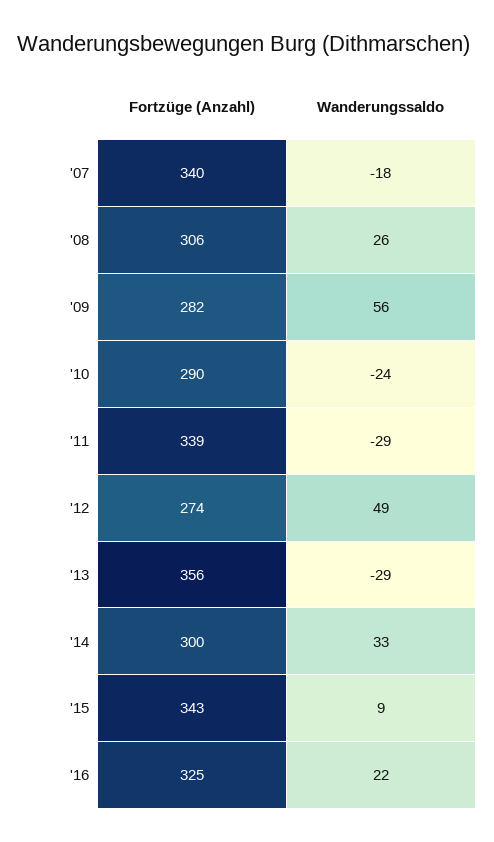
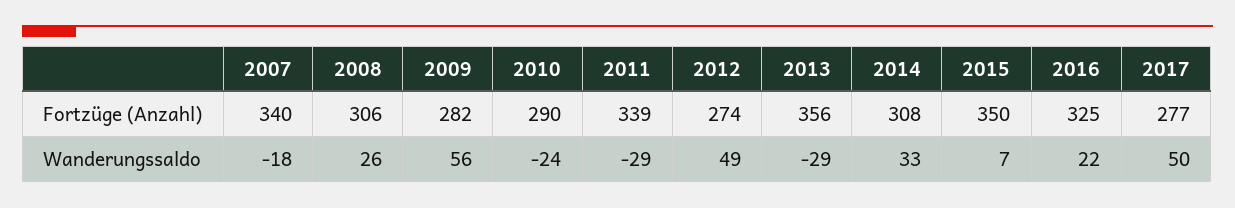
Fortzüge (Anzahl), '14: 300 -> 308
Fortzüge (Anzahl), '15: 343 -> 350
Wanderungssaldo, '15: 9 -> 7
Fortzüge (Anzahl), 2017: none -> 277
Wanderungssaldo, 2017: none -> 50

